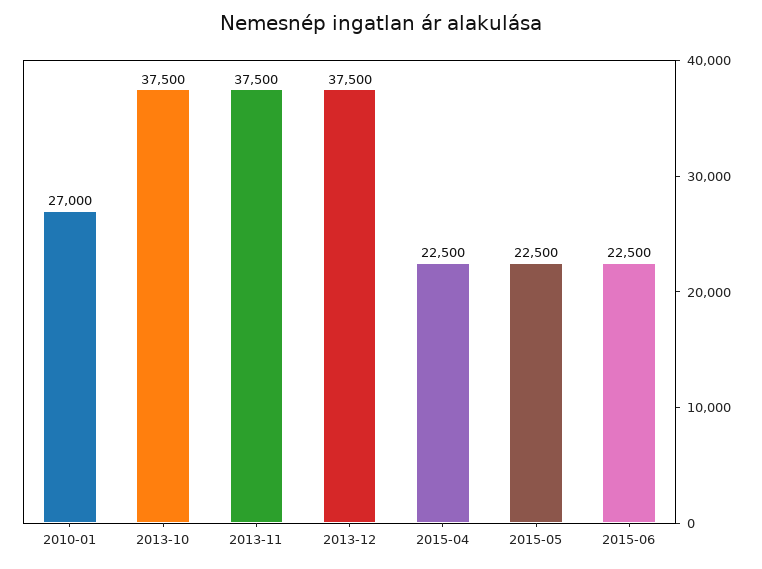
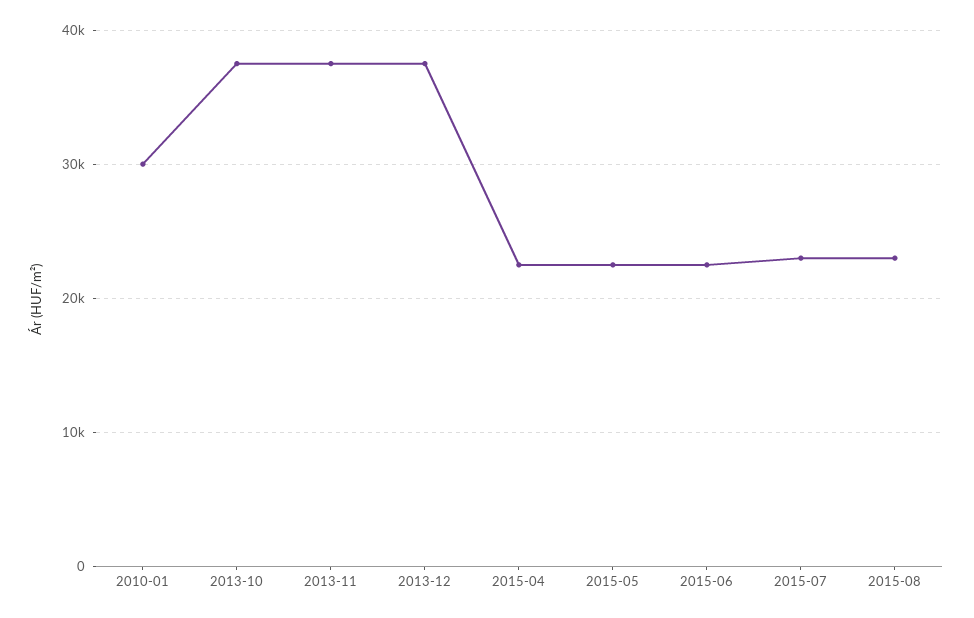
2010-01: 27000 -> 30000
2015-07: none -> 23000
2015-08: none -> 23000

